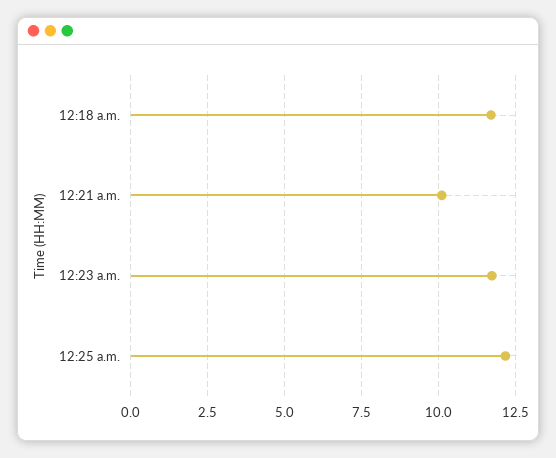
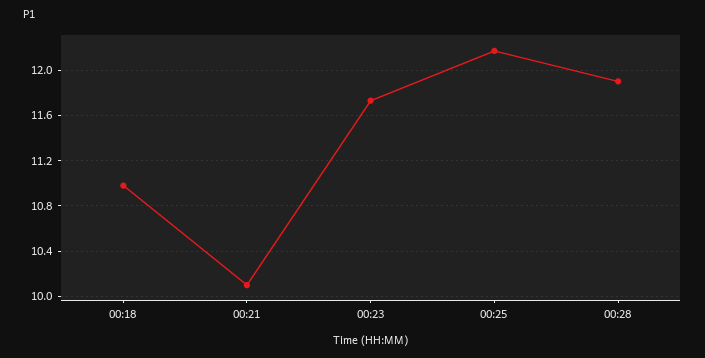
12:18 a.m.: 11.75 -> 11
00:28: none -> 11.9

